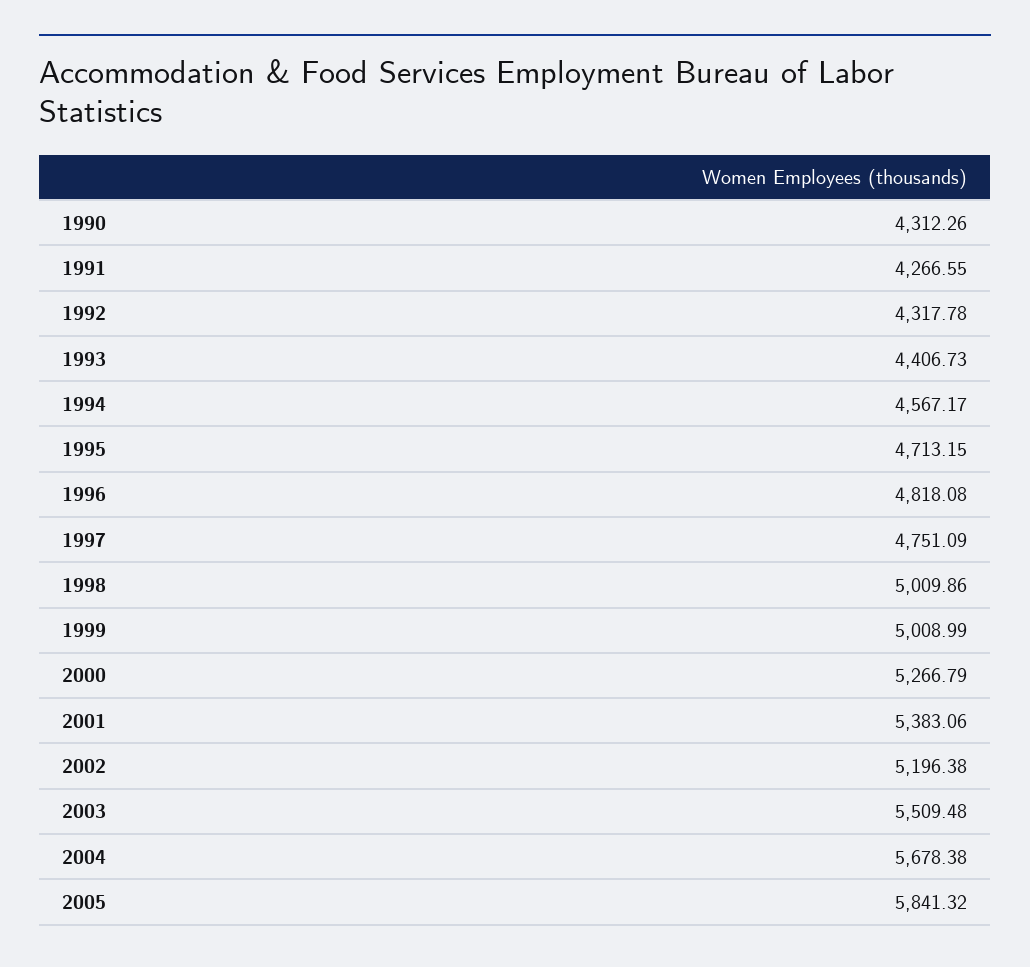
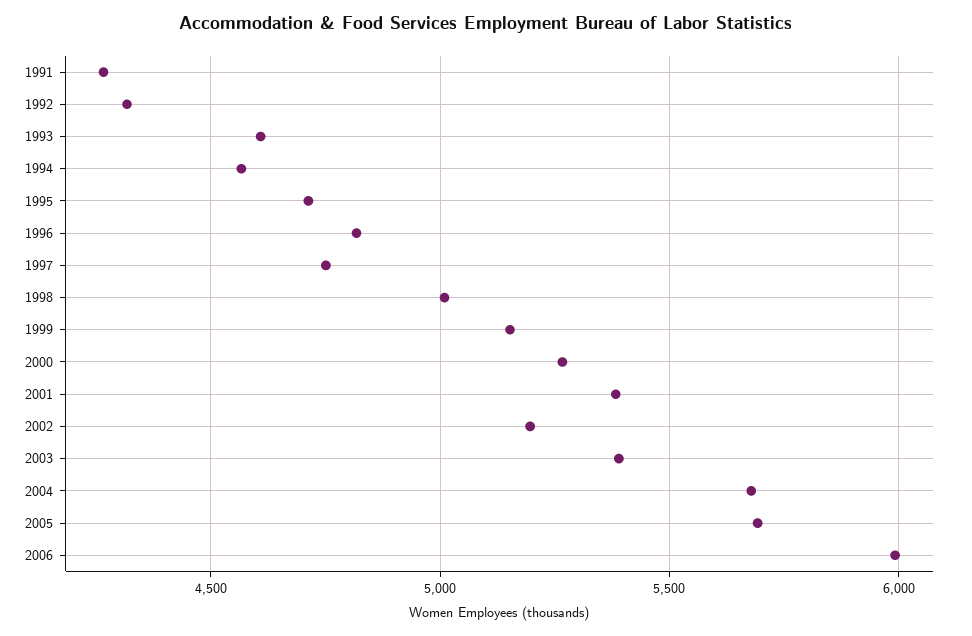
1990: 4312.26 -> none
1993: 4406.73 -> 4600
1999: 5008.99 -> 5150
2003: 5509.48 -> 5400
2005: 5841.32 -> 5700
2006: none -> 6000

